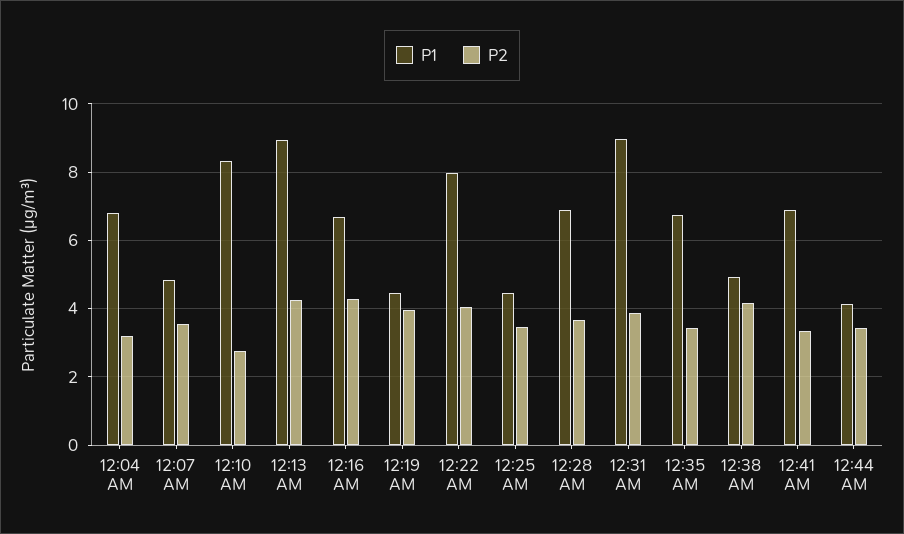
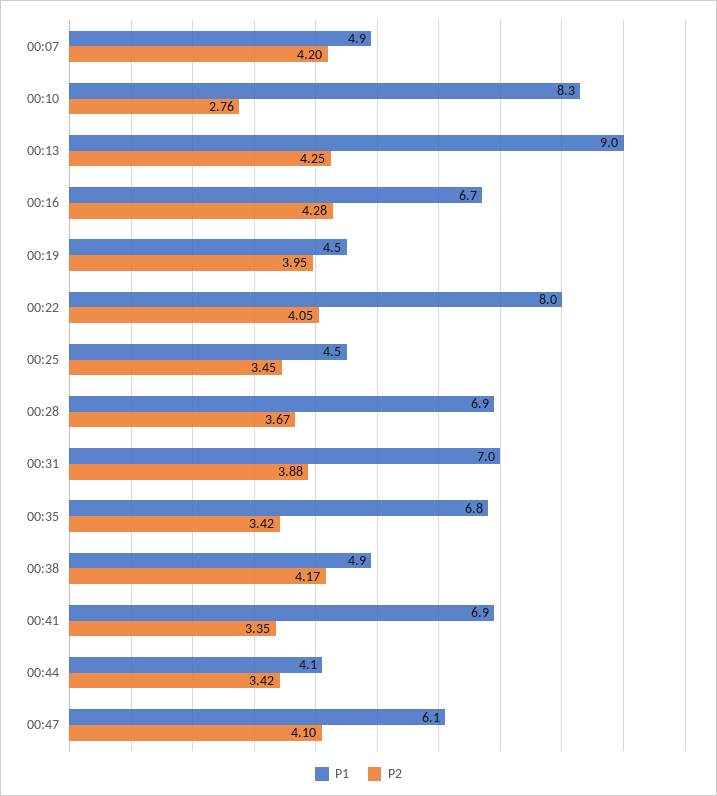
P1, 12:04 AM: 6.8 -> none
P2, 12:04 AM: 3.2 -> none
P2, 12:07 AM: 3.6 -> 4.2
P1, 12:31 AM: 9 -> 7
P1, 00:47: none -> 6.1
P2, 00:47: none -> 4.1

